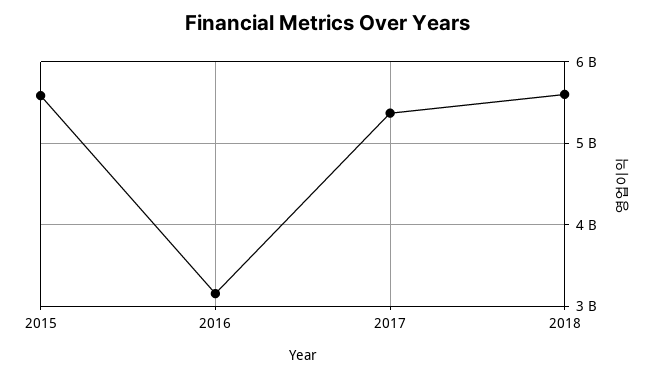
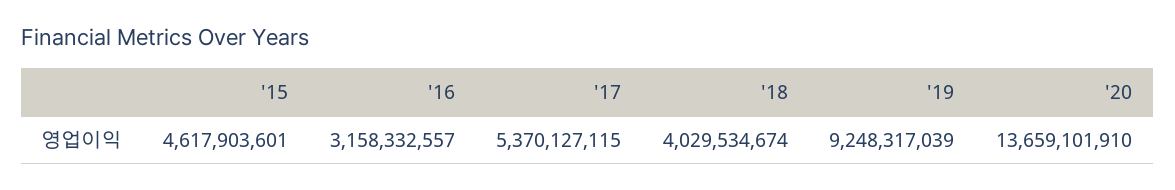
2015: 5600000000 -> 4617903601
2018: 5600000000 -> 4029534674
'19: none -> 9248317039
'20: none -> 13659101910

